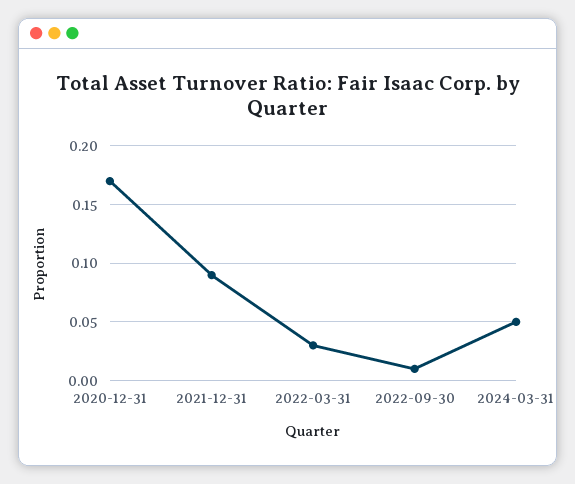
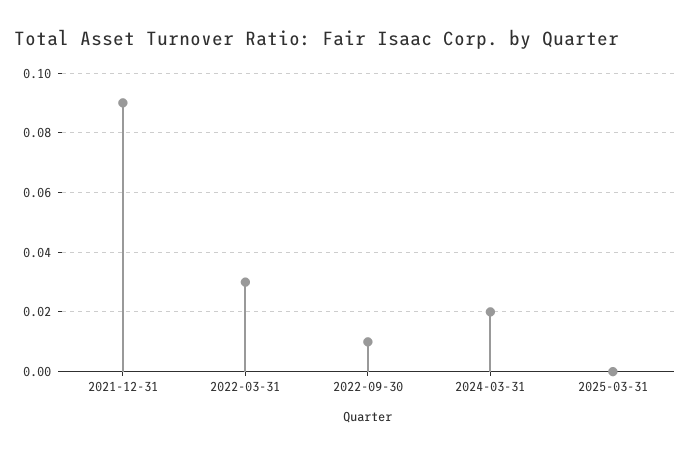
2020-12-31: 0.17 -> none
2024-03-31: 0.05 -> 0.02
2025-03-31: none -> 0

